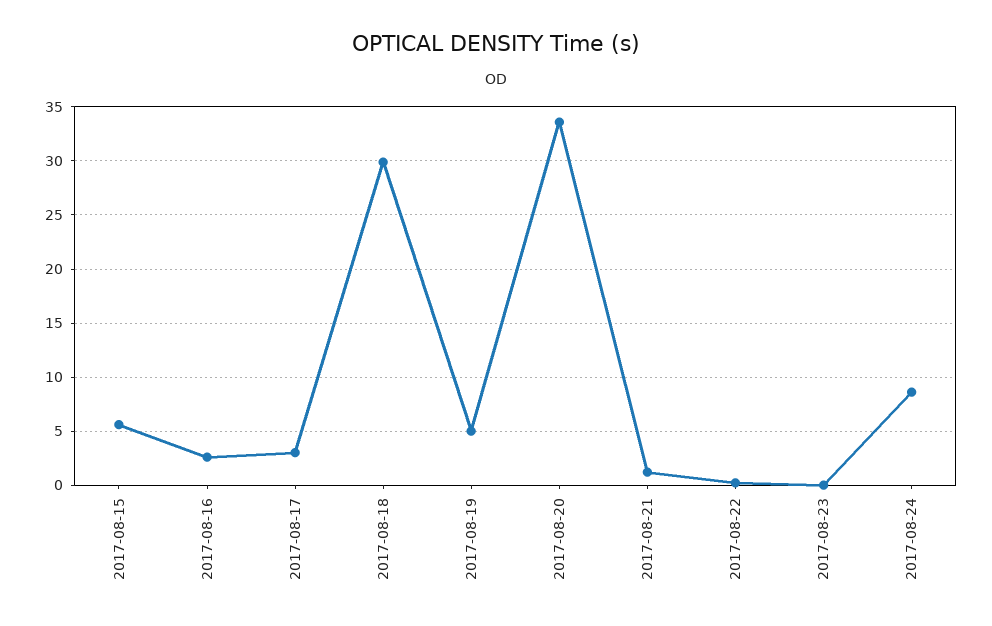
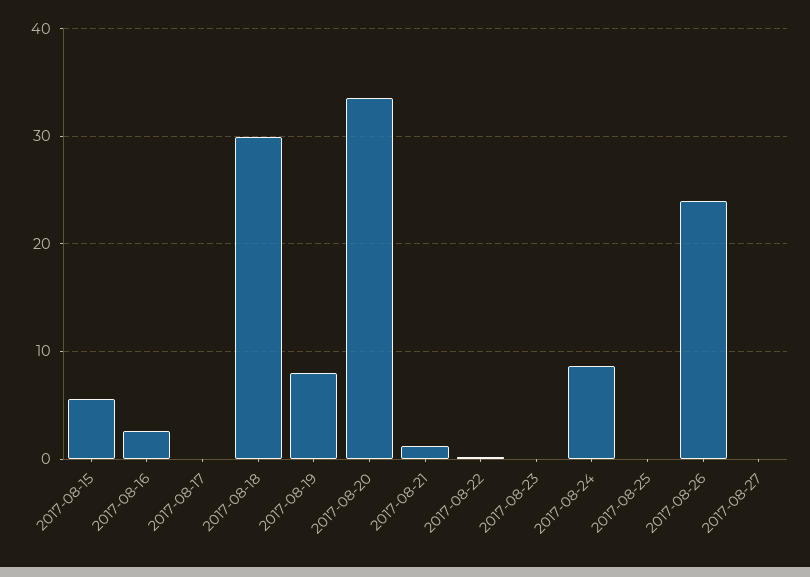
2017-08-17: 3 -> 0
2017-08-19: 5 -> 8
2017-08-25: none -> 0
2017-08-26: none -> 24
2017-08-27: none -> 0

